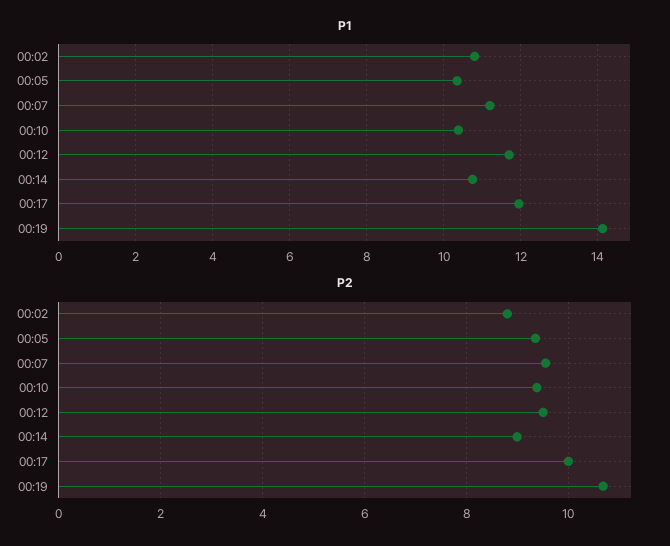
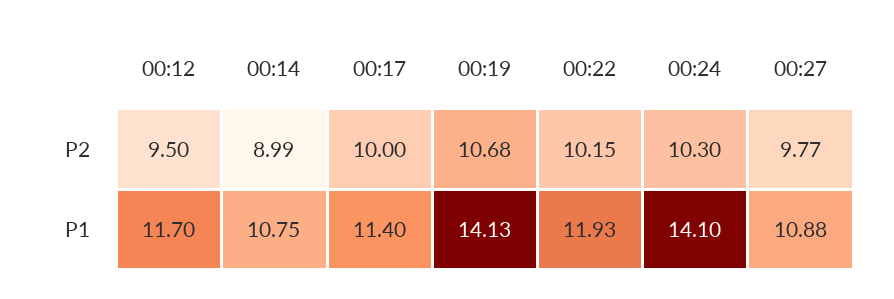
P1, 00:02: 10.8 -> none
P1, 00:05: 10.4 -> none
P1, 00:07: 11.2 -> none
P1, 00:10: 10.4 -> none
P1, 00:17: 12 -> 11.4
P2, 00:02: 8.8 -> none
P2, 00:05: 9.4 -> none
P2, 00:07: 9.6 -> none
P2, 00:10: 9.4 -> none
P2, 00:22: none -> 10.15
P2, 00:24: none -> 10.3
P2, 00:27: none -> 9.77
P1, 00:22: none -> 11.93
P1, 00:24: none -> 14.1
P1, 00:27: none -> 10.88

